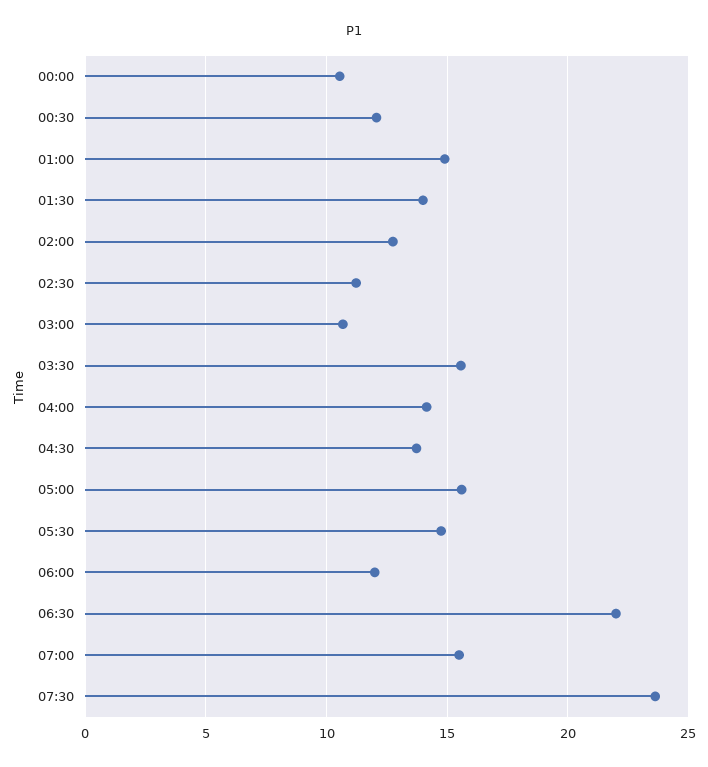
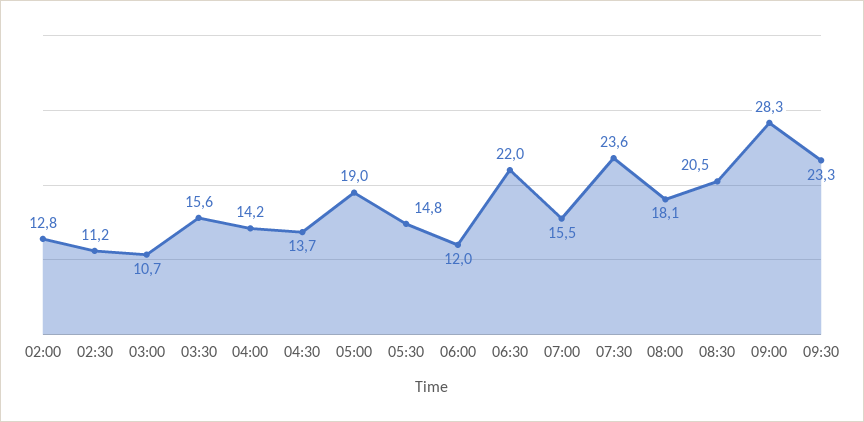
00:00: 10.5 -> none
00:30: 12 -> none
01:00: 15 -> none
01:30: 14 -> none
05:00: 15.5 -> 19
08:00: none -> 18.1
08:30: none -> 20.5
09:00: none -> 28.3
09:30: none -> 23.3

